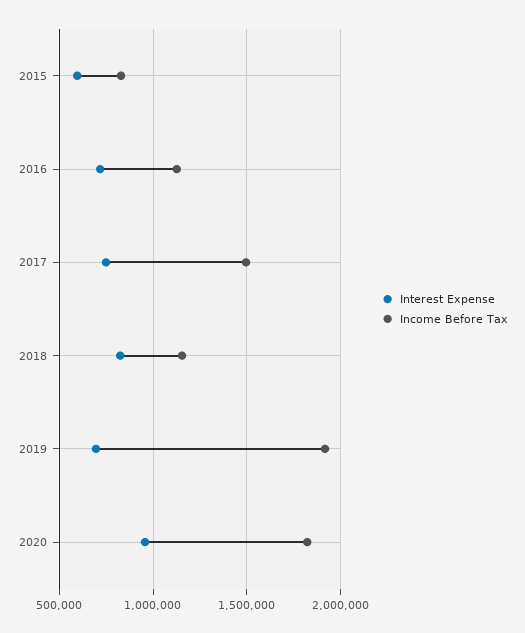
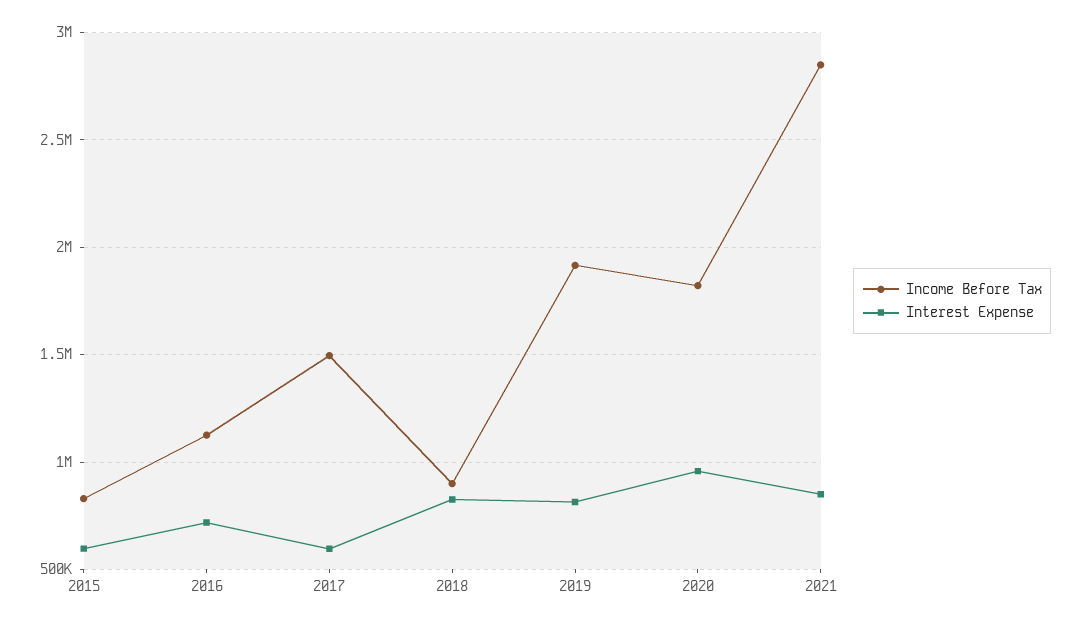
Interest Expense, 2017: 750000 -> 600000
Income Before Tax, 2018: 1150000 -> 900000
Interest Expense, 2019: 700000 -> 800000
Income Before Tax, 2021: none -> 2850000
Interest Expense, 2021: none -> 850000

